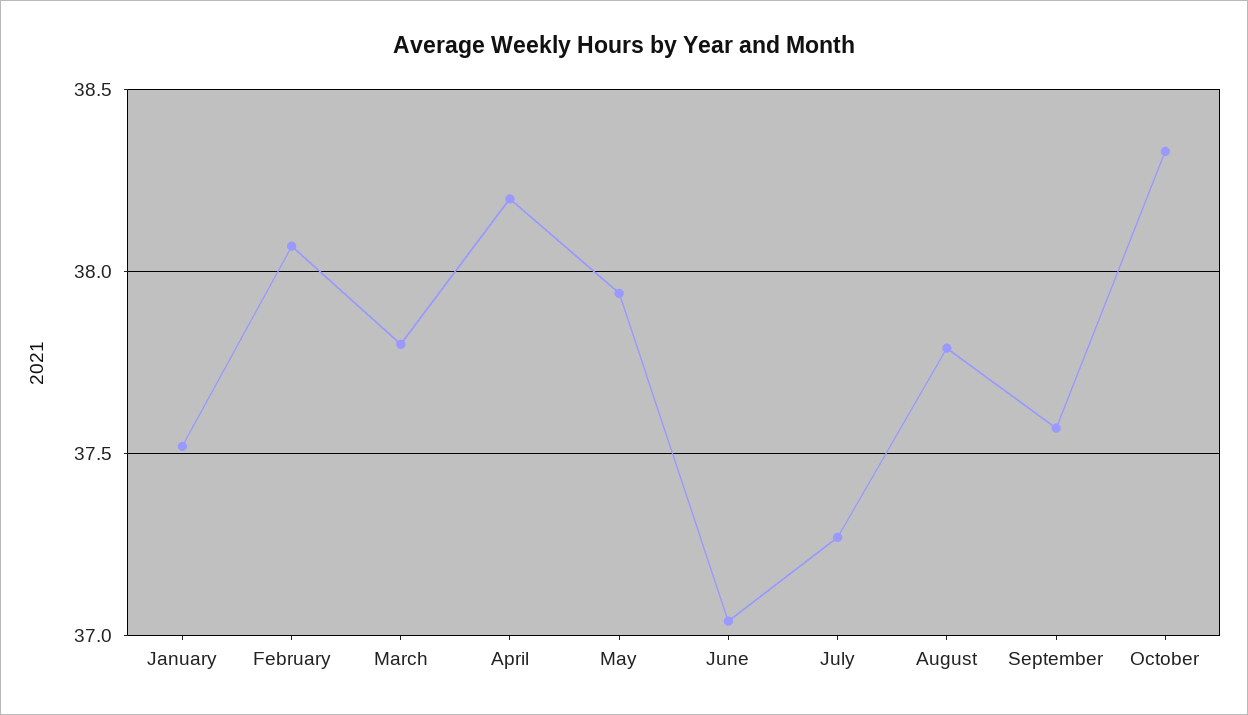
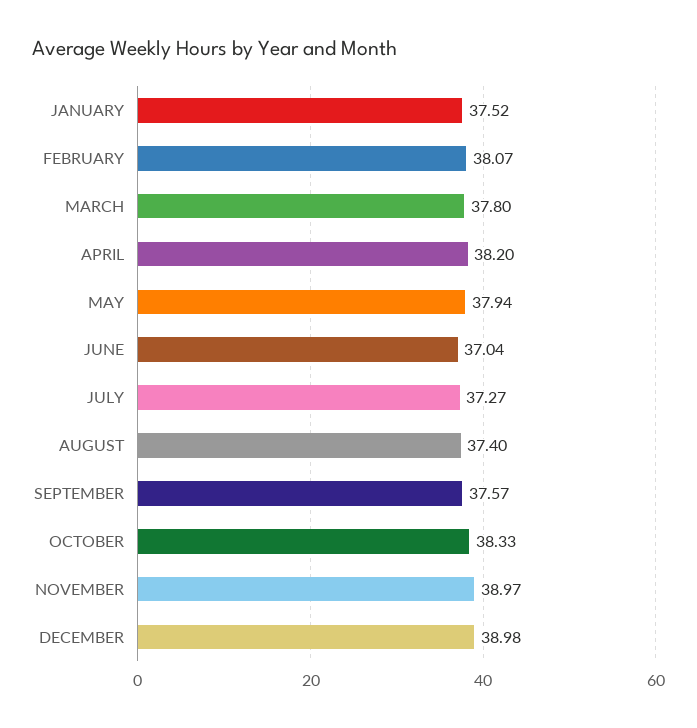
August: 37.8 -> 37.4
NOVEMBER: none -> 38.97
DECEMBER: none -> 38.98

